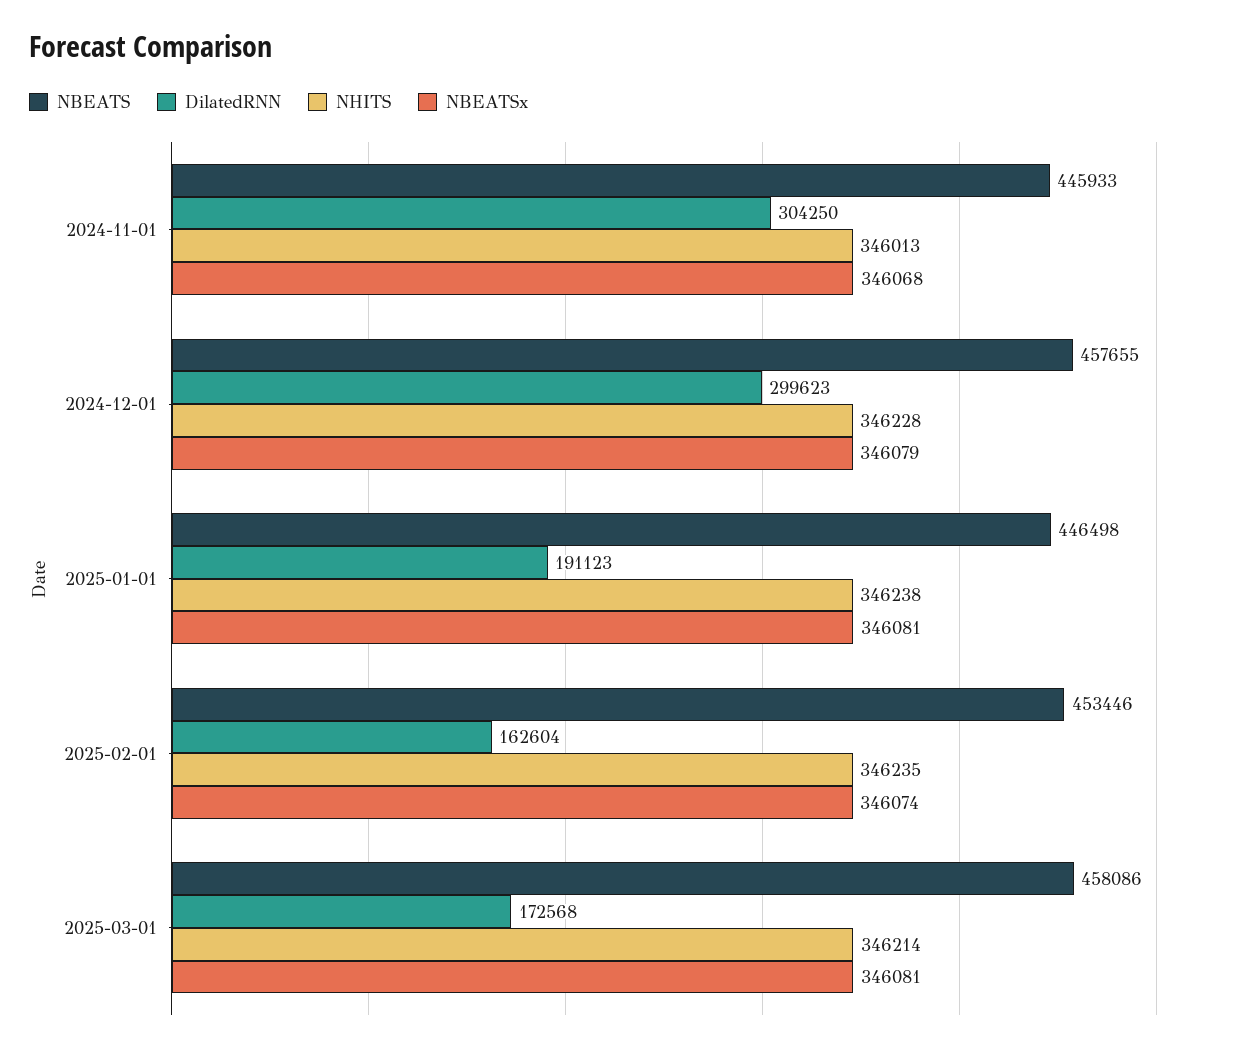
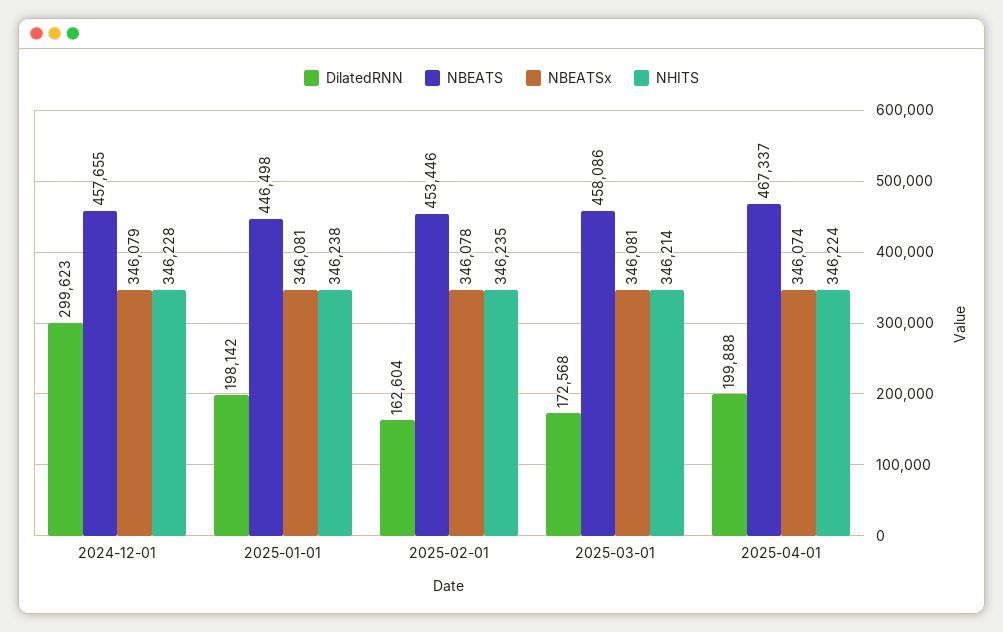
NBEATS, 2024-11-01: 445933 -> none
DilatedRNN, 2024-11-01: 304250 -> none
NHITS, 2024-11-01: 346013 -> none
NBEATSx, 2024-11-01: 346068 -> none
DilatedRNN, 2025-01-01: 191123 -> 198142
NBEATSx, 2025-02-01: 346074 -> 346078
DilatedRNN, 2025-04-01: none -> 199888
NBEATS, 2025-04-01: none -> 467337
NBEATSx, 2025-04-01: none -> 346074
NHITS, 2025-04-01: none -> 346224

